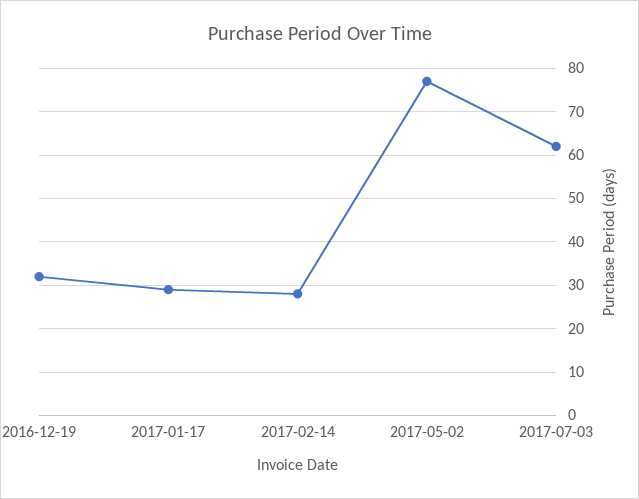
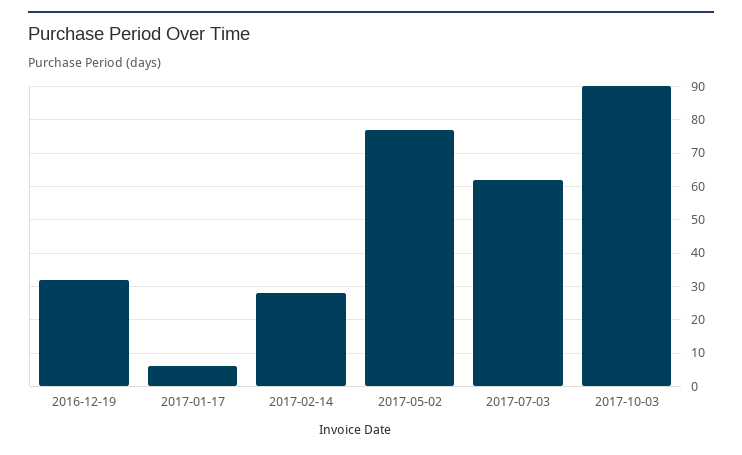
2017-01-17: 30 -> 5
2017-10-03: none -> 90

